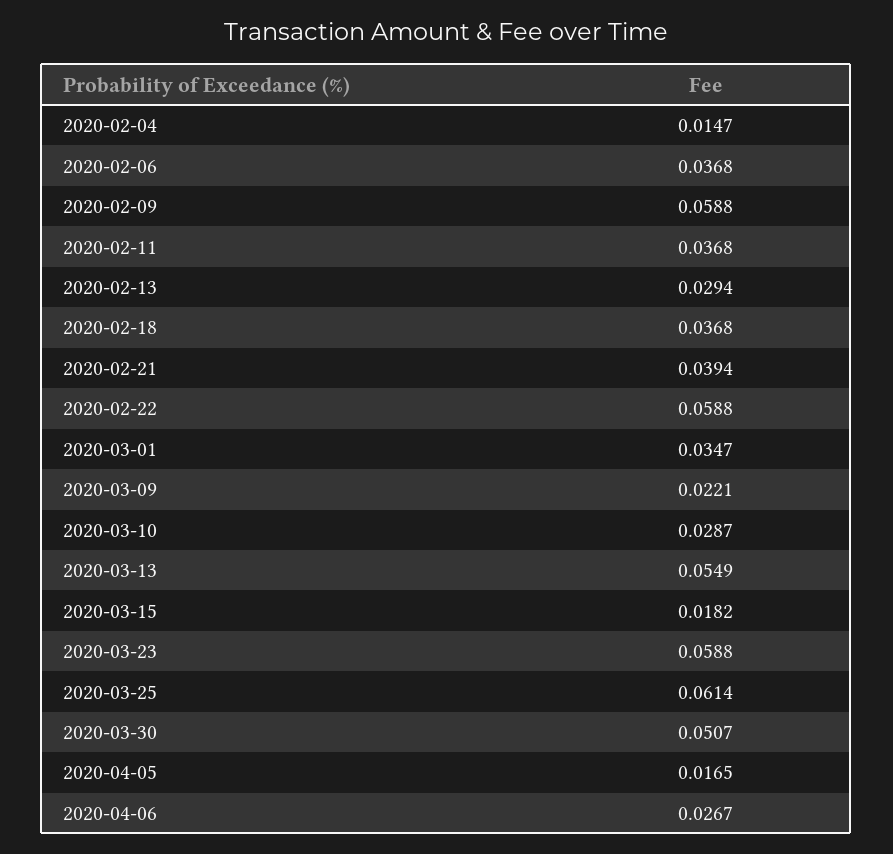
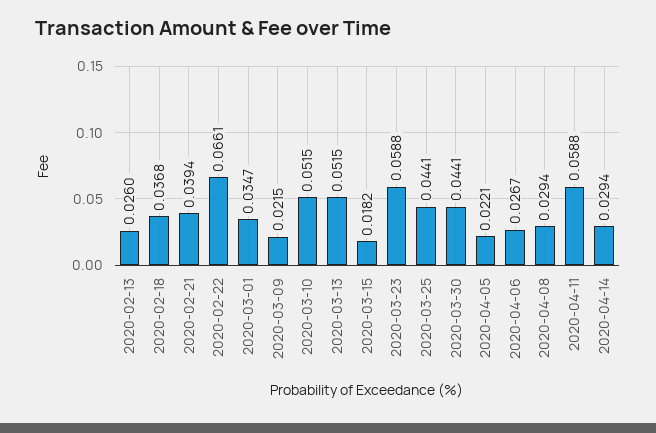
2020-02-04: 0.0147 -> none
2020-02-06: 0.0368 -> none
2020-02-09: 0.0588 -> none
2020-02-11: 0.0368 -> none
2020-02-13: 0.0294 -> 0.026
2020-02-22: 0.0588 -> 0.0661
2020-03-09: 0.0221 -> 0.0215
2020-03-10: 0.0287 -> 0.0515
2020-03-13: 0.0549 -> 0.0515
2020-03-25: 0.0614 -> 0.0441
2020-03-30: 0.0507 -> 0.0441
2020-04-05: 0.0165 -> 0.0221
2020-04-08: none -> 0.0294
2020-04-11: none -> 0.0588
2020-04-14: none -> 0.0294

